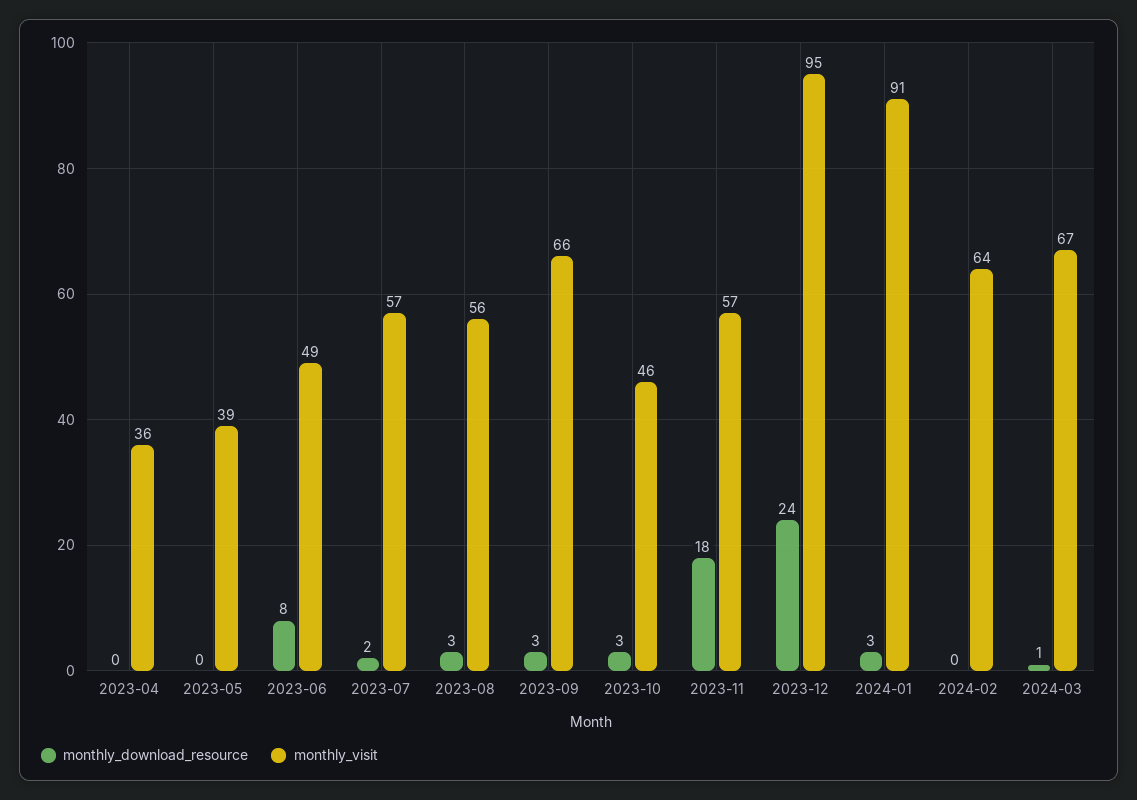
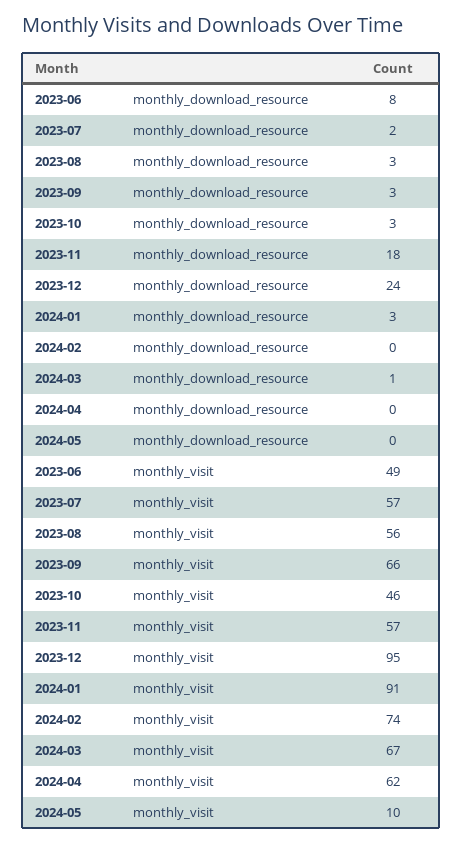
monthly_download_resource, 2023-04: 0 -> none
monthly_visit, 2023-04: 36 -> none
monthly_download_resource, 2023-05: 0 -> none
monthly_visit, 2023-05: 39 -> none
monthly_visit, 2024-02: 64 -> 74
monthly_download_resource, 2024-04: none -> 0
monthly_download_resource, 2024-05: none -> 0
monthly_visit, 2024-04: none -> 62
monthly_visit, 2024-05: none -> 10

